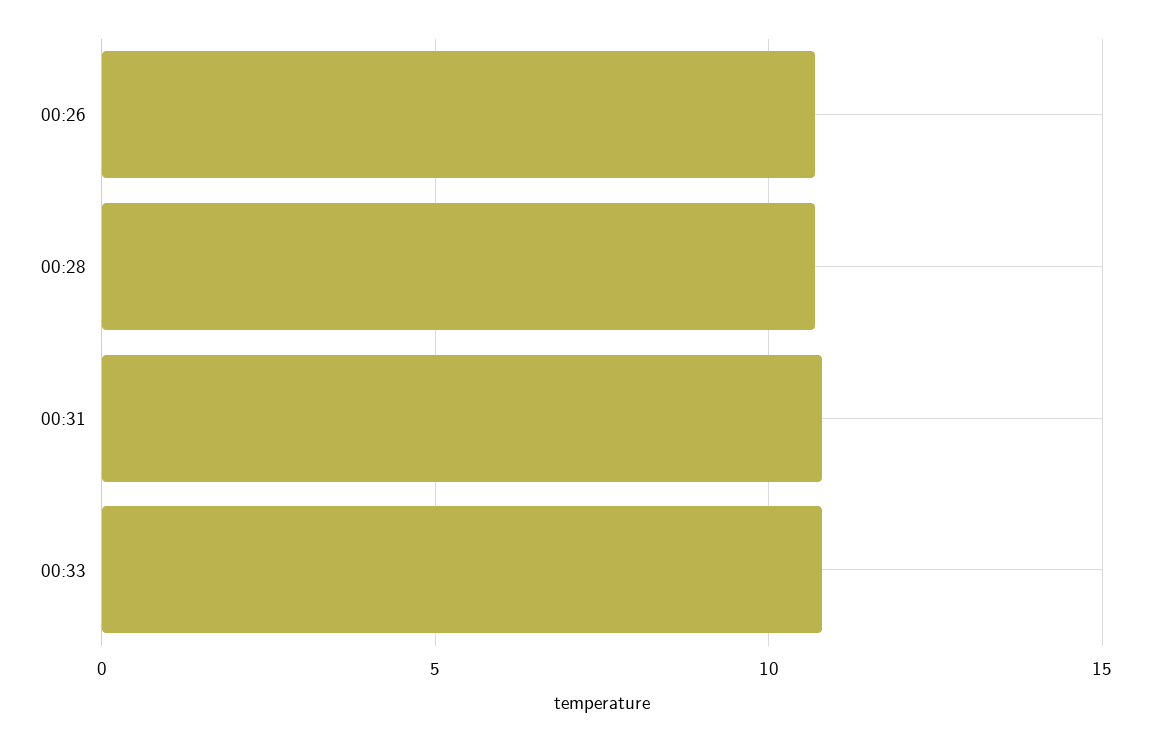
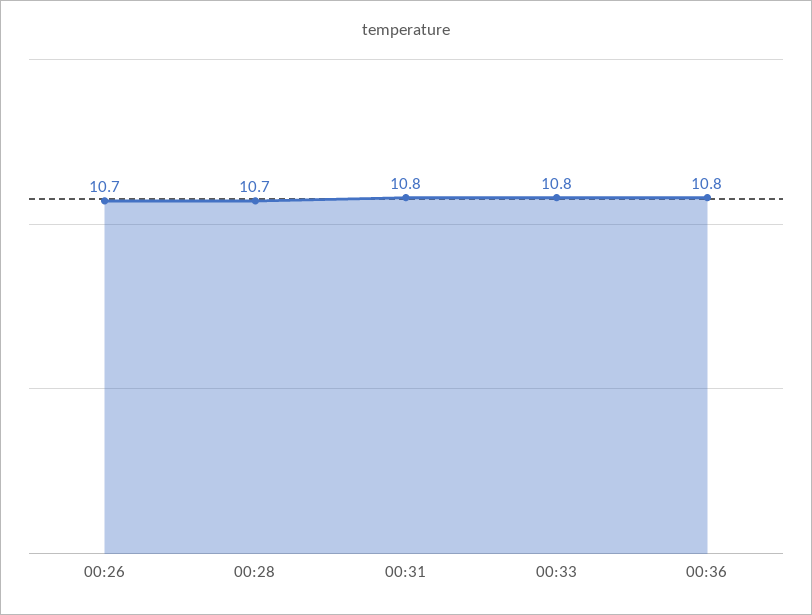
00:36: none -> 10.8

